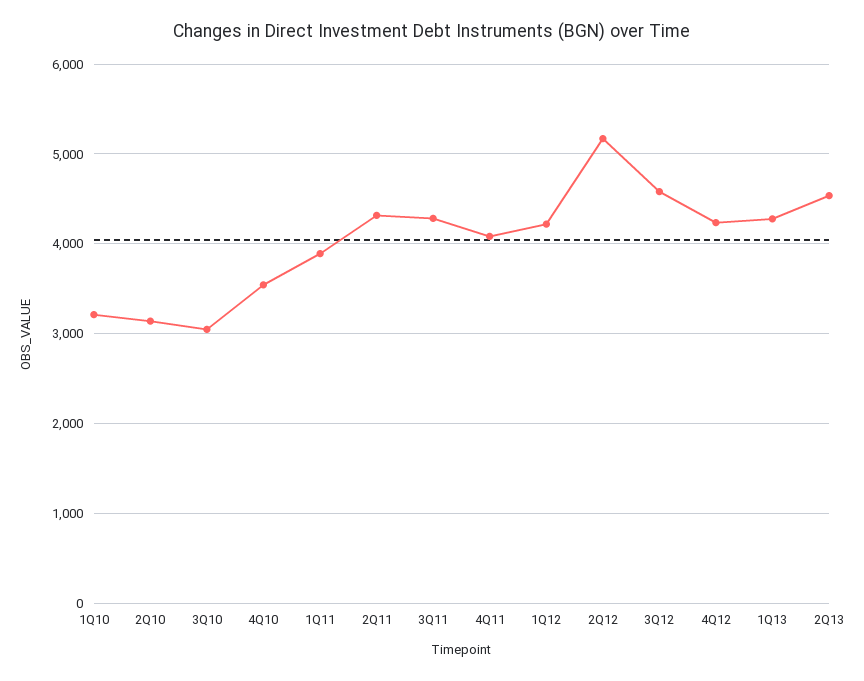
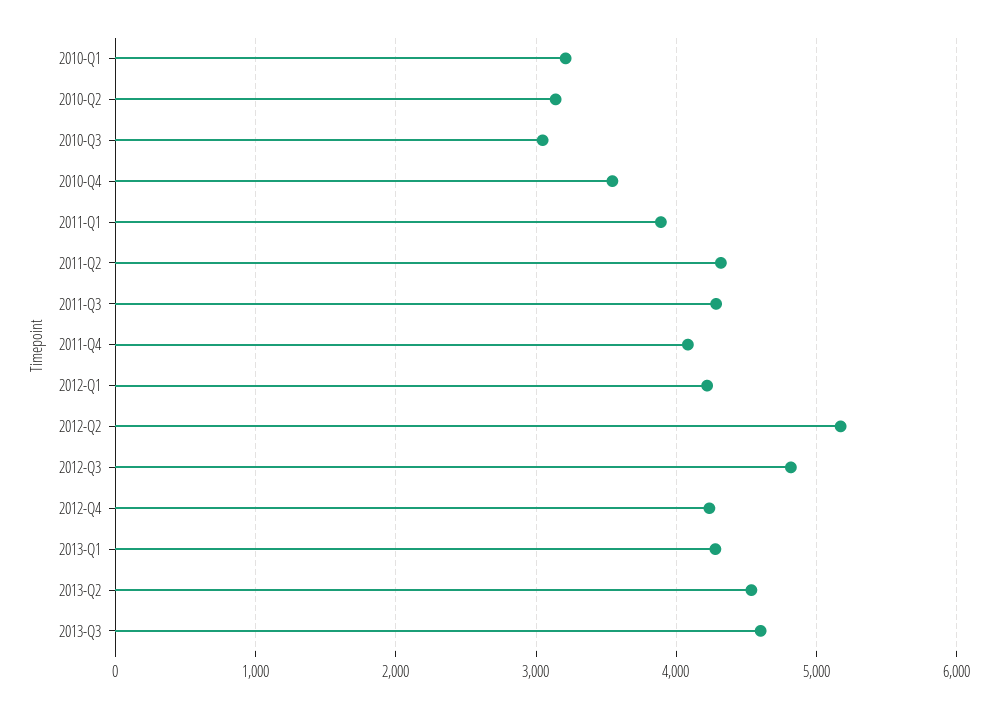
3Q12: 4600 -> 4800
2013-Q3: none -> 4600

